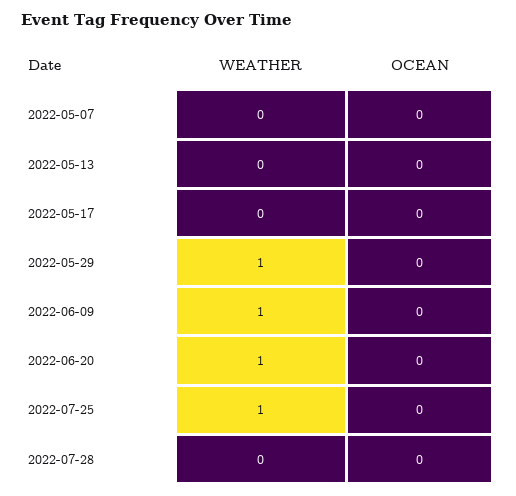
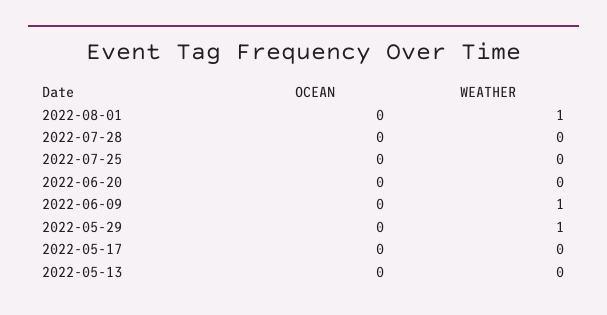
WEATHER, 2022-05-07: 0 -> none
OCEAN, 2022-05-07: 0 -> none
WEATHER, 2022-06-20: 1 -> 0
WEATHER, 2022-07-25: 1 -> 0
OCEAN, 2022-08-01: none -> 0
WEATHER, 2022-08-01: none -> 1

